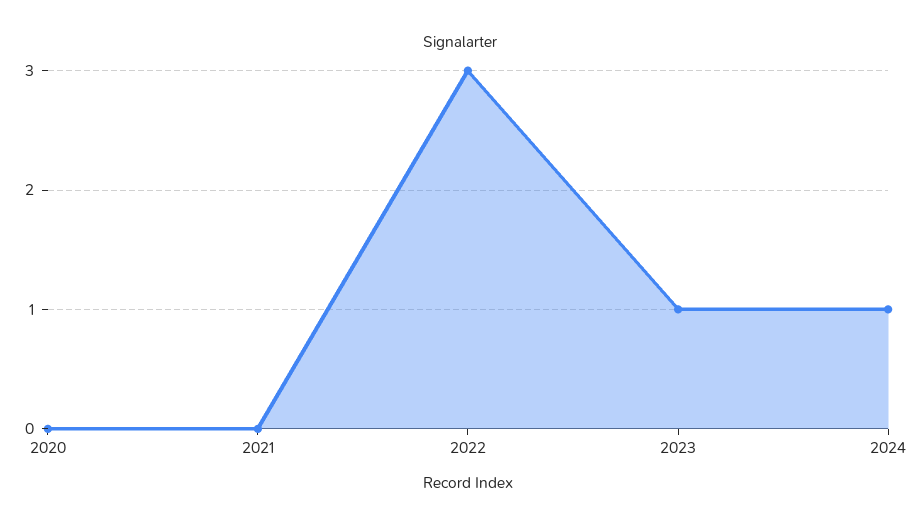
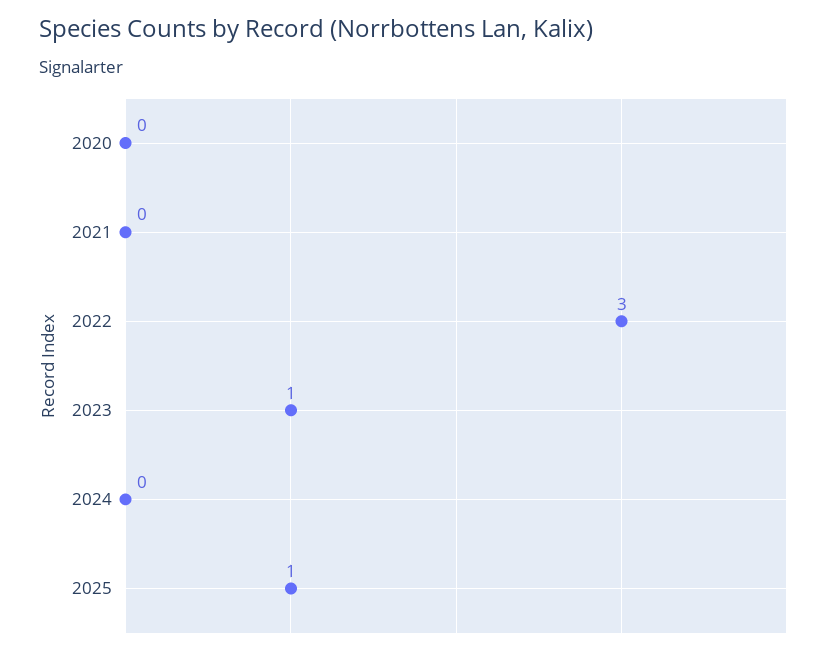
2024: 1 -> 0
2025: none -> 1

